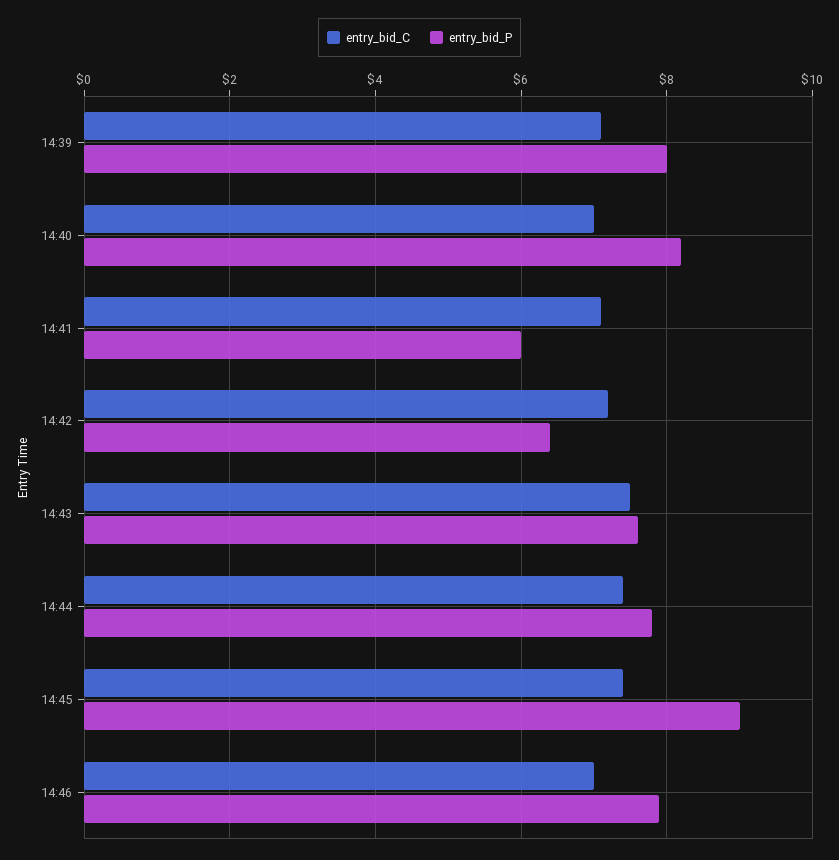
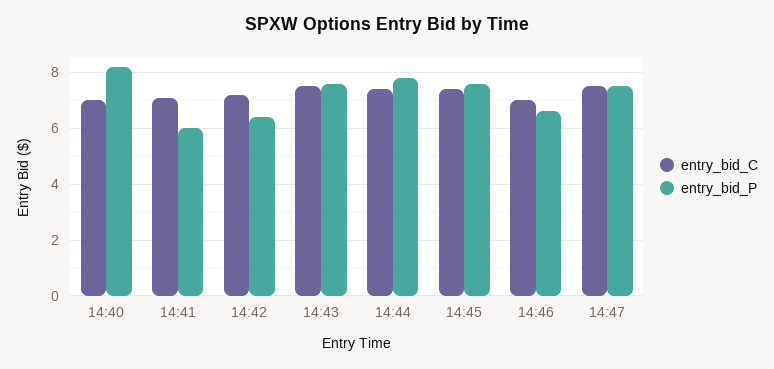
entry_bid_C, 14:39: 7 -> none
entry_bid_P, 14:39: 8 -> none
entry_bid_P, 14:45: 9 -> 7.5
entry_bid_P, 14:46: 8 -> 6.5
entry_bid_C, 14:47: none -> 7.5
entry_bid_P, 14:47: none -> 7.5

